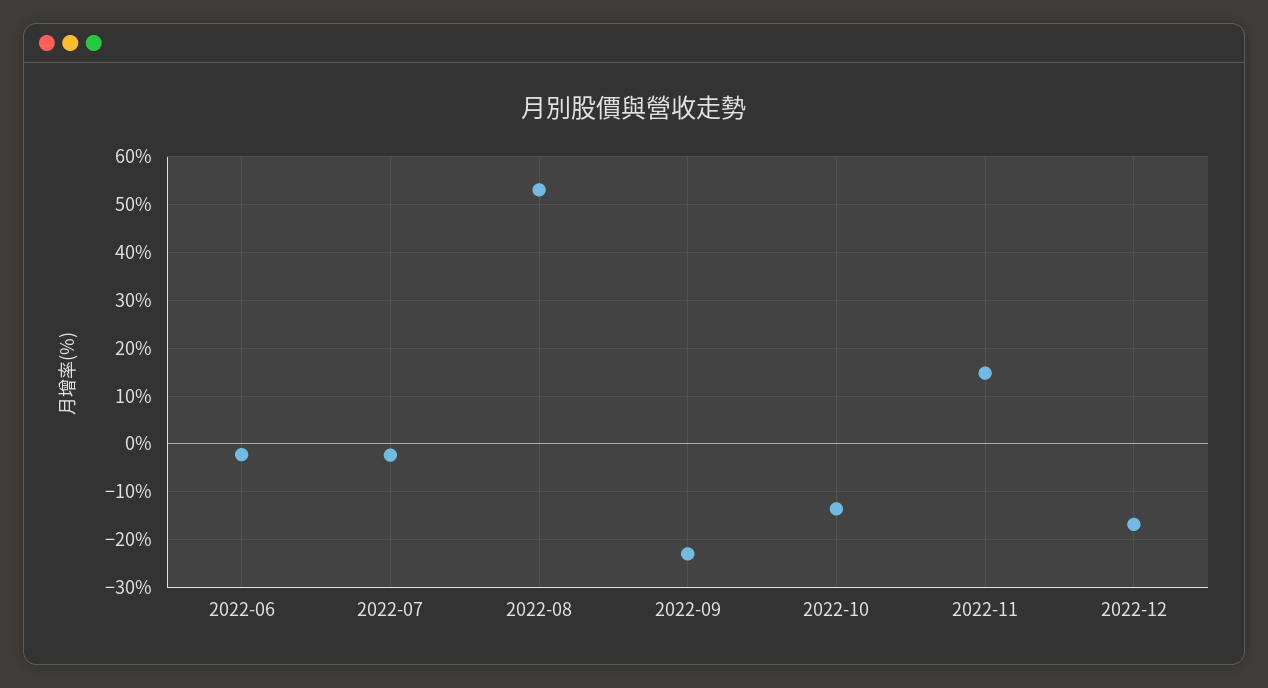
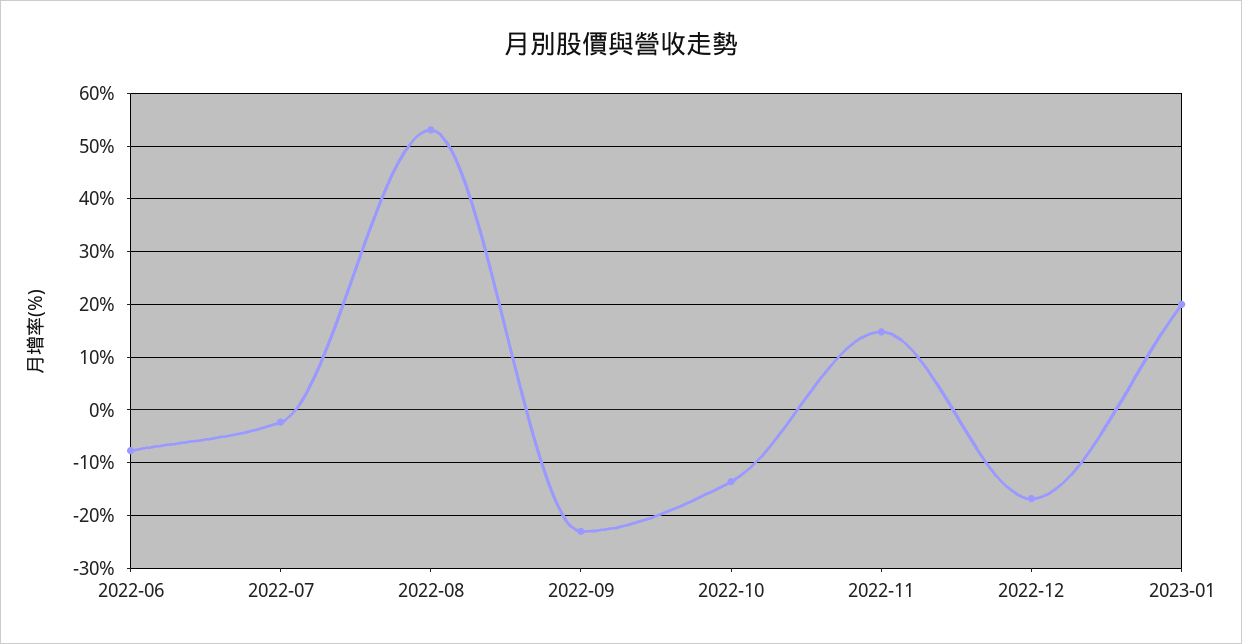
2022-06: -2 -> -8
2023-01: none -> 20

